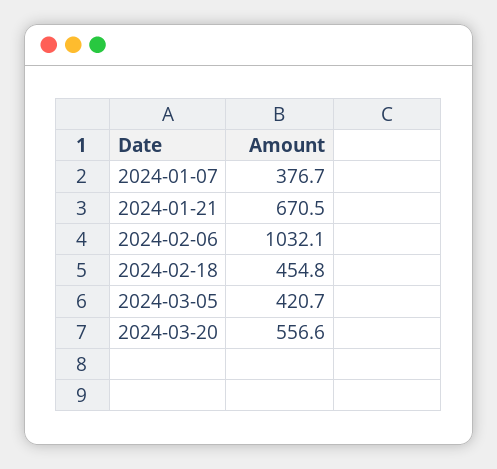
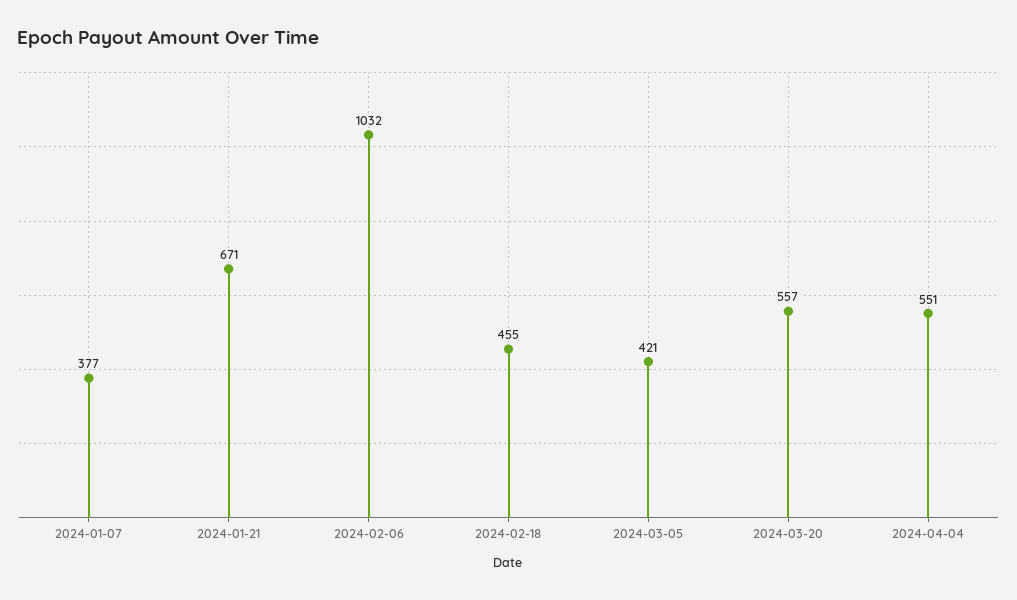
2024-04-04: none -> 551

